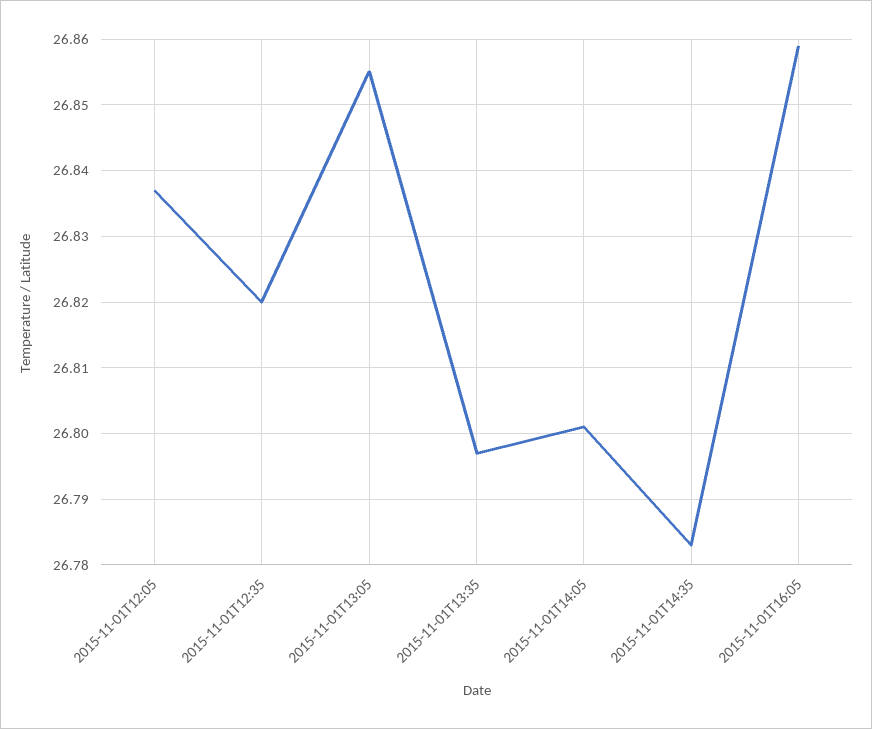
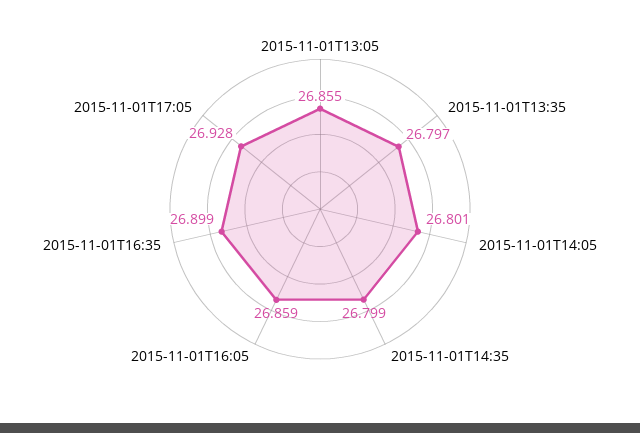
2015-11-01T12:05: 26.837 -> none
2015-11-01T12:35: 26.82 -> none
2015-11-01T14:35: 26.783 -> 26.799
2015-11-01T16:35: none -> 26.899
2015-11-01T17:05: none -> 26.928

